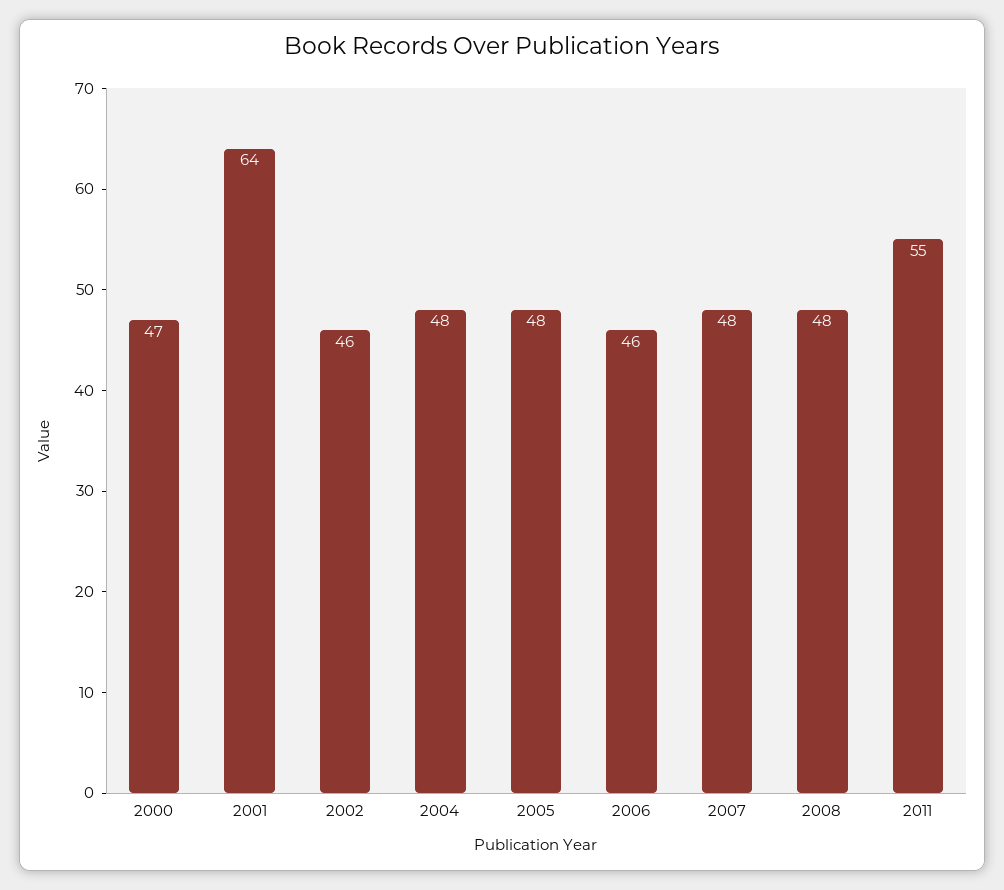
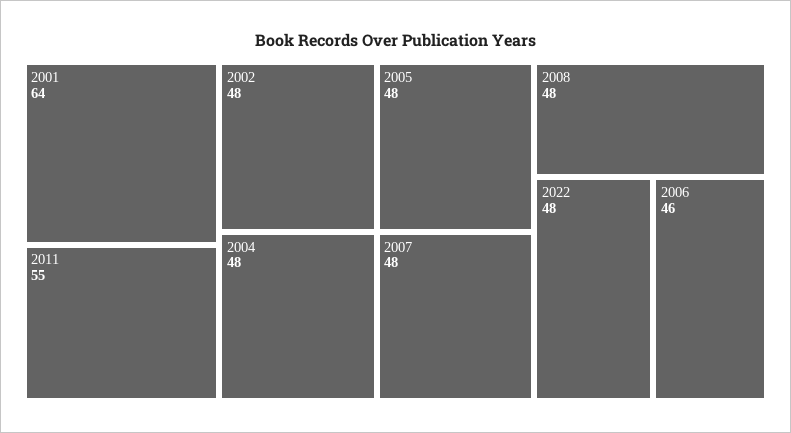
2000: 47 -> none
2002: 46 -> 48
2022: none -> 48

